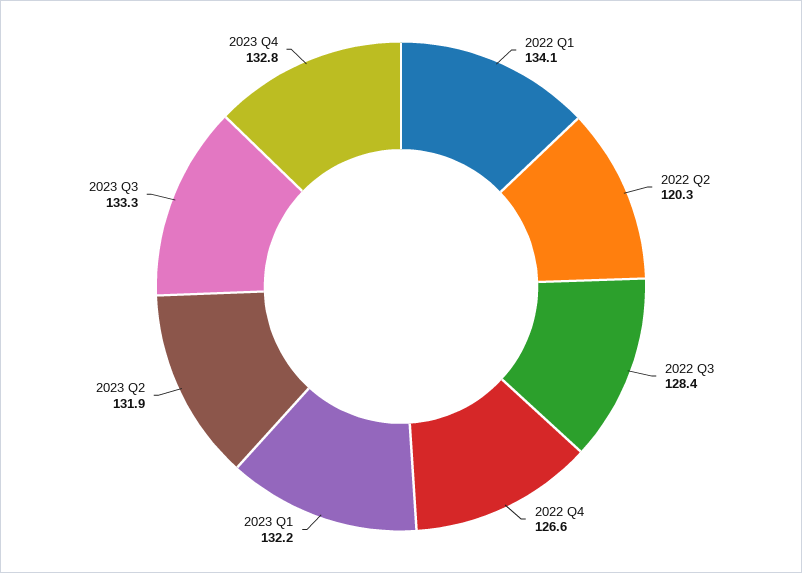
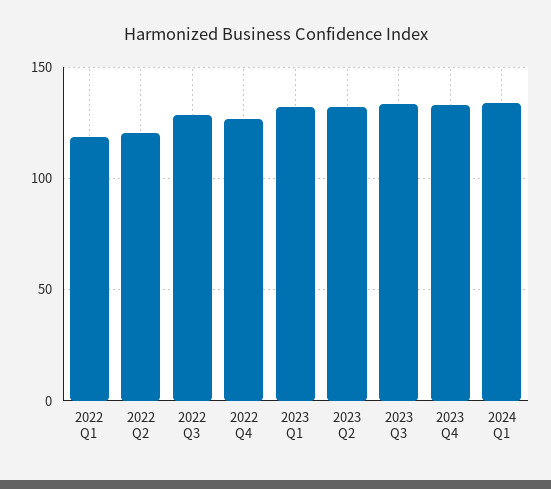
2022 Q1: 134.1 -> 120
2024 Q1: none -> 135

